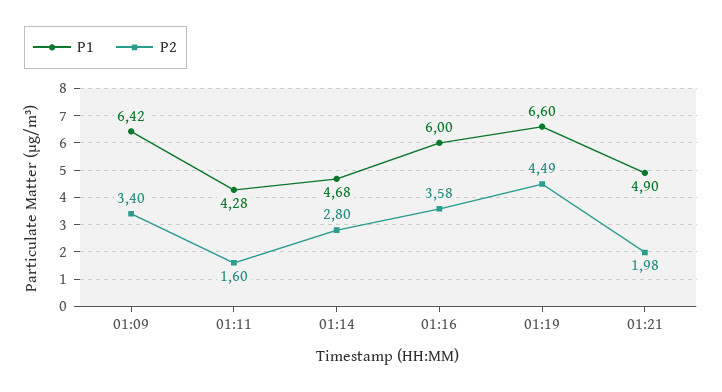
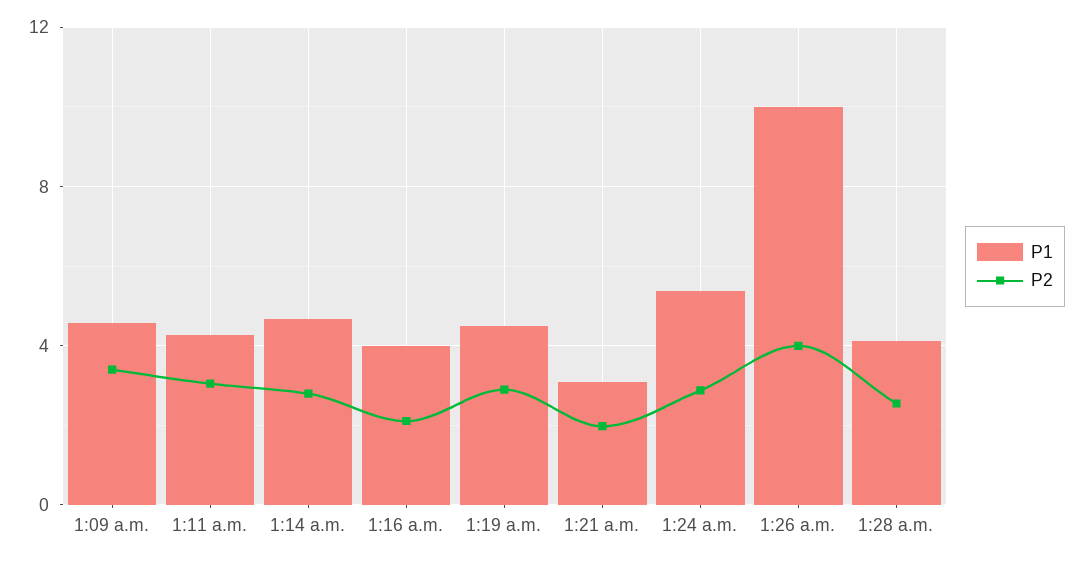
P1, 01:09: 6.42 -> 4.5
P2, 01:11: 1.6 -> 3
P1, 01:16: 6 -> 4
P2, 01:16: 3.58 -> 2
P1, 01:19: 6.6 -> 4.5
P2, 01:19: 4.49 -> 3
P1, 01:21: 4.9 -> 3
P1, 1:24 a.m.: none -> 5.5
P2, 1:24 a.m.: none -> 3
P1, 1:26 a.m.: none -> 10
P2, 1:26 a.m.: none -> 4
P1, 1:28 a.m.: none -> 4
P2, 1:28 a.m.: none -> 2.5

